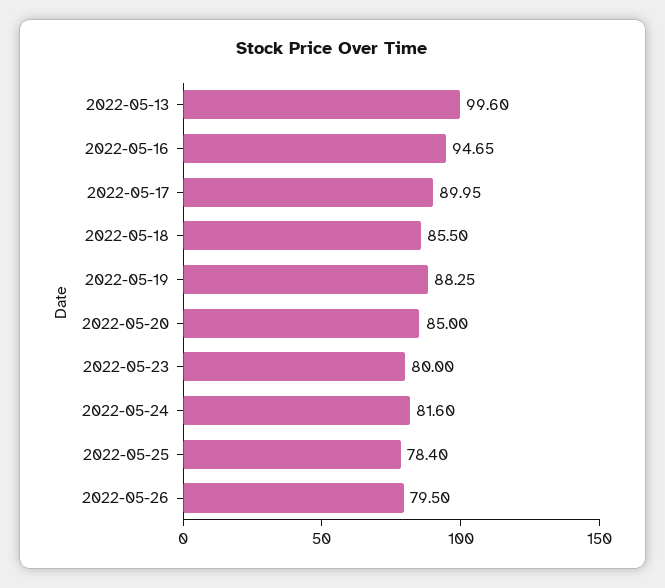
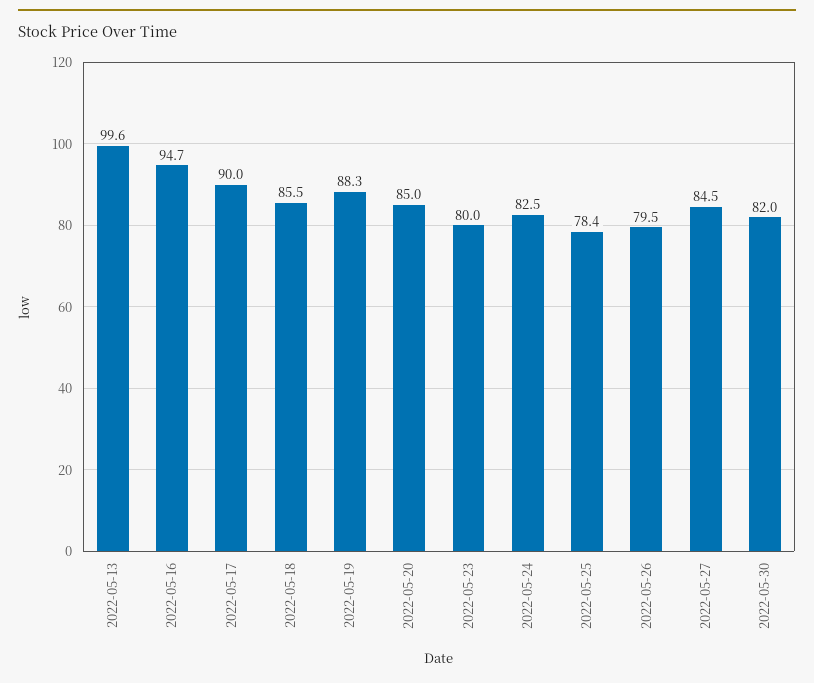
2022-05-24: 81.6 -> 82.5
2022-05-27: none -> 84.5
2022-05-30: none -> 82

